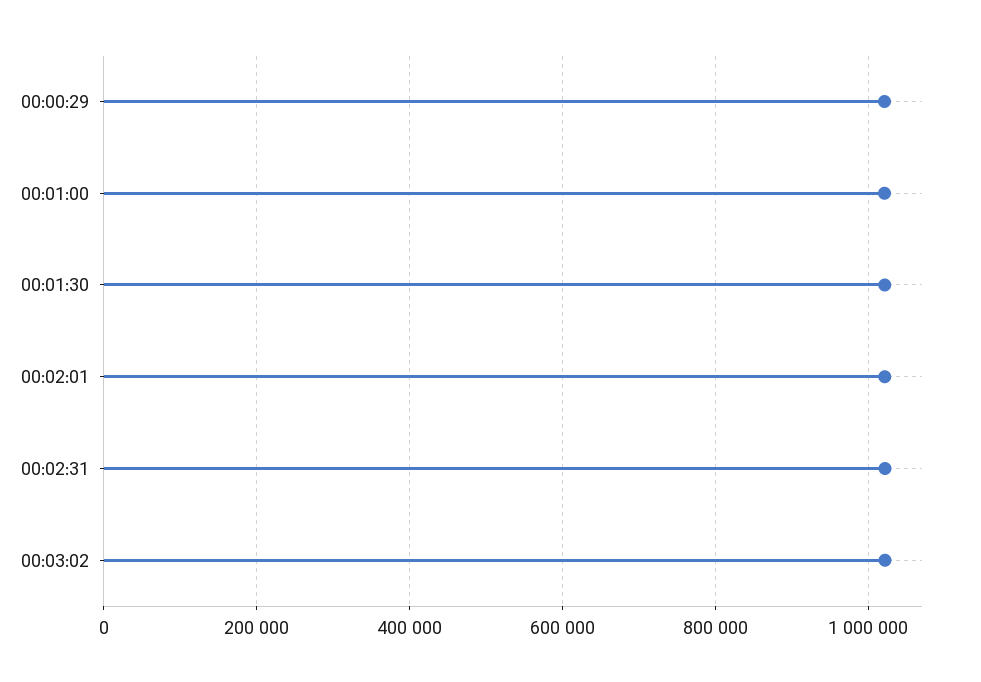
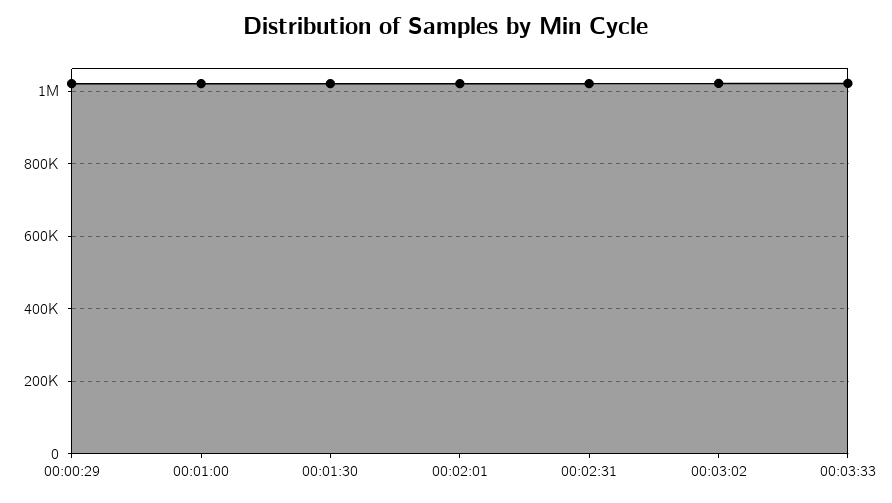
00:03:33: none -> 1020000

